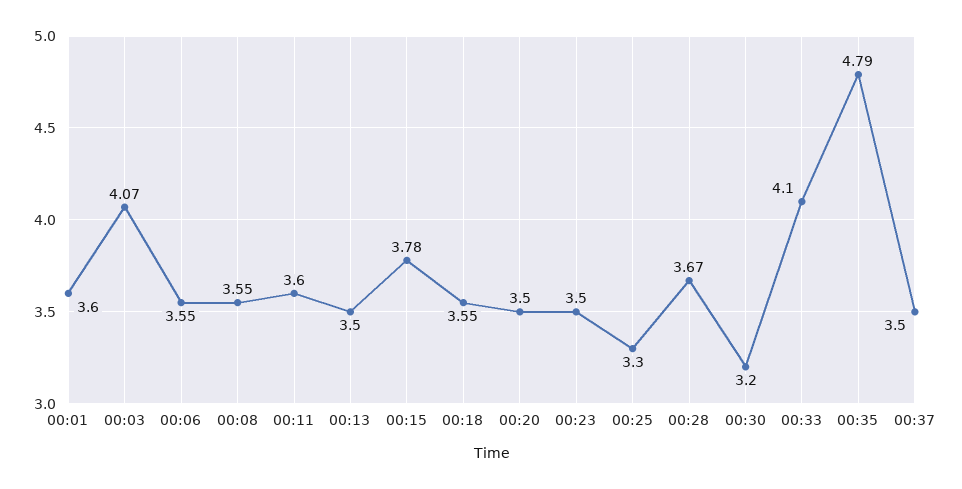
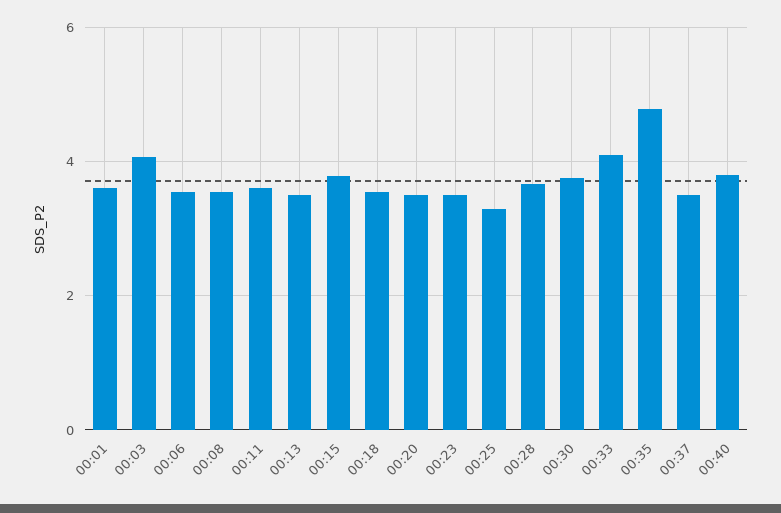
00:30: 3.2 -> 3.8
00:40: none -> 3.8

